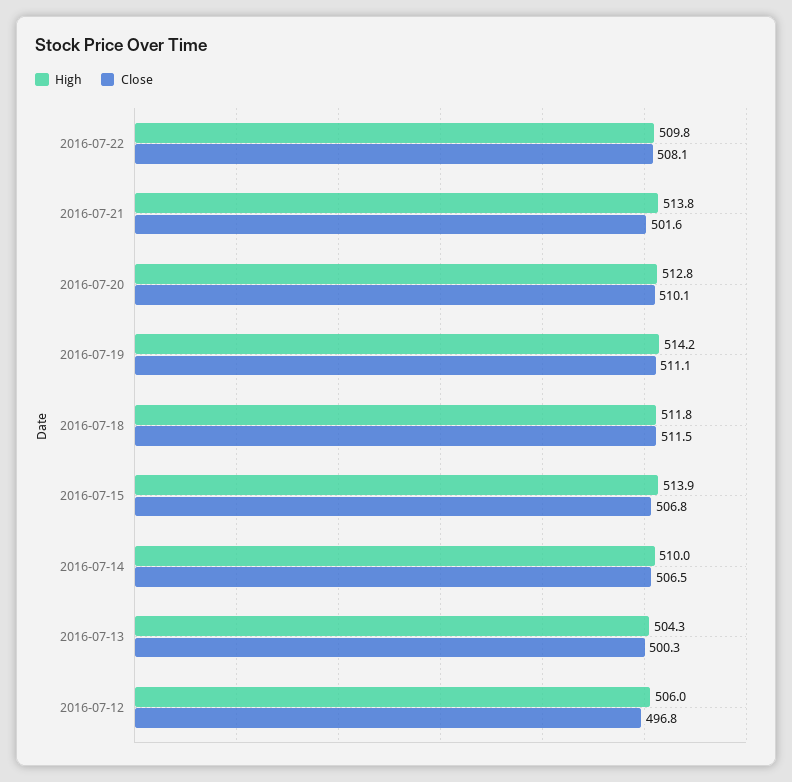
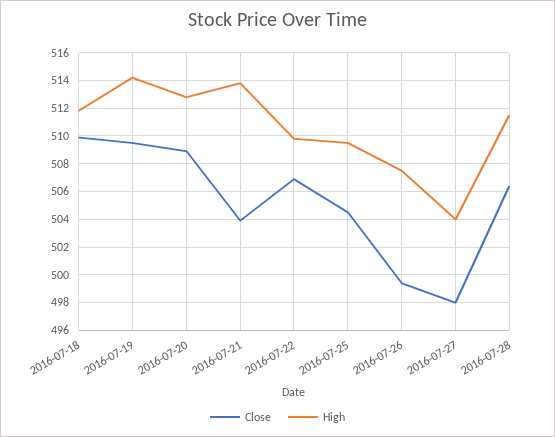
Close, 2016-07-22: 508.1 -> 507
Close, 2016-07-21: 501.6 -> 504
Close, 2016-07-20: 510.1 -> 509
Close, 2016-07-19: 511.1 -> 509.5
Close, 2016-07-18: 511.5 -> 510
High, 2016-07-15: 513.9 -> none
Close, 2016-07-15: 506.8 -> none
High, 2016-07-14: 510 -> none
Close, 2016-07-14: 506.5 -> none
High, 2016-07-13: 504.3 -> none
Close, 2016-07-13: 500.3 -> none
High, 2016-07-12: 506 -> none
Close, 2016-07-12: 496.8 -> none
Close, 2016-07-25: none -> 504.5
High, 2016-07-25: none -> 509.5
Close, 2016-07-26: none -> 499.5
High, 2016-07-26: none -> 507.5
Close, 2016-07-27: none -> 498
High, 2016-07-27: none -> 504
Close, 2016-07-28: none -> 506.5
High, 2016-07-28: none -> 511.5

